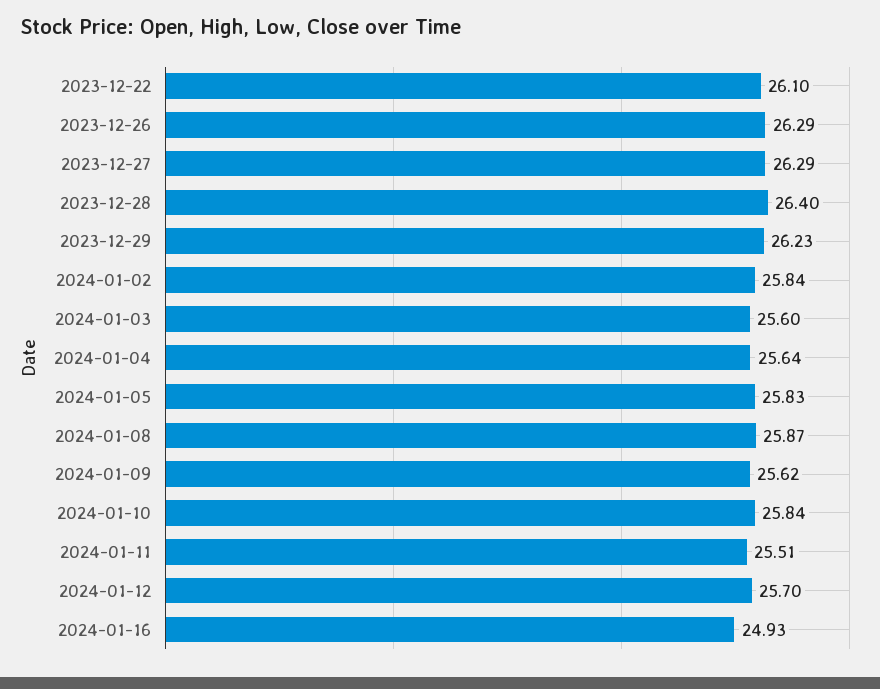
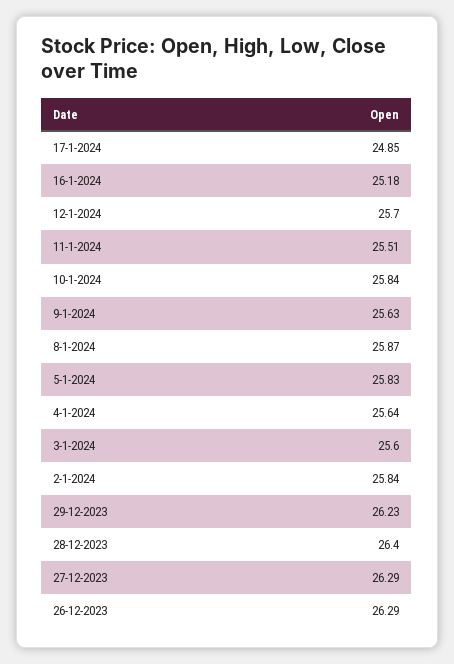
2023-12-22: 26.1 -> none
2024-01-09: 25.62 -> 25.63
2024-01-16: 24.93 -> 25.18
17-1-2024: none -> 24.85

